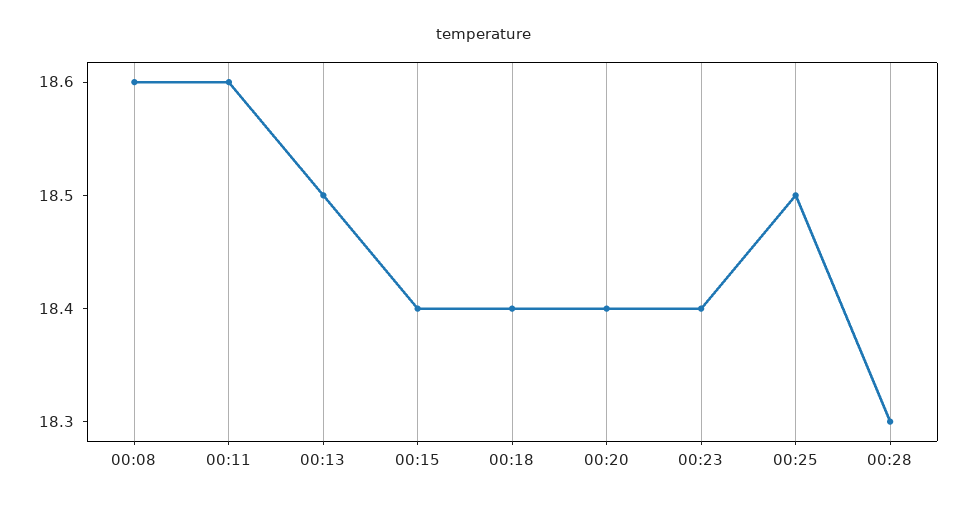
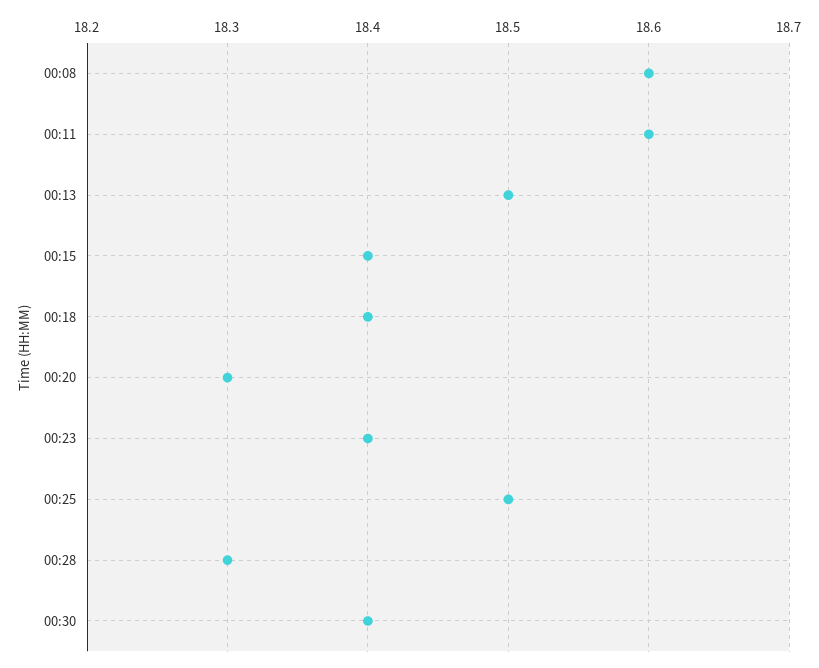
00:20: 18.4 -> 18.3
00:30: none -> 18.4

